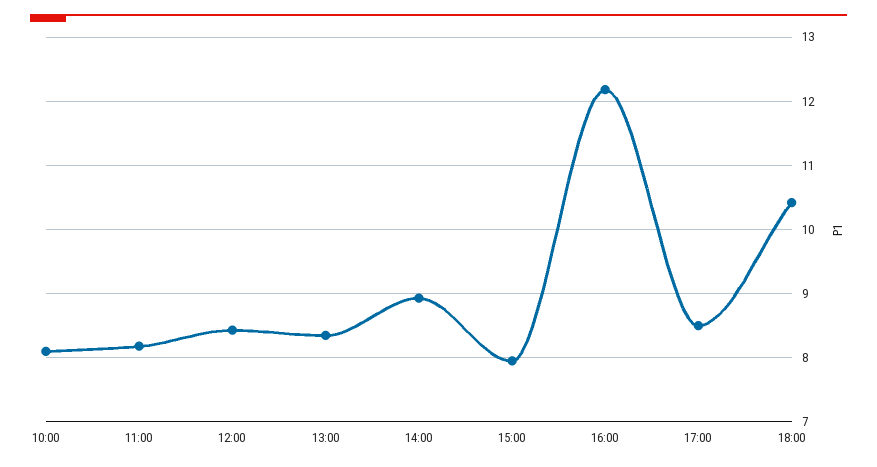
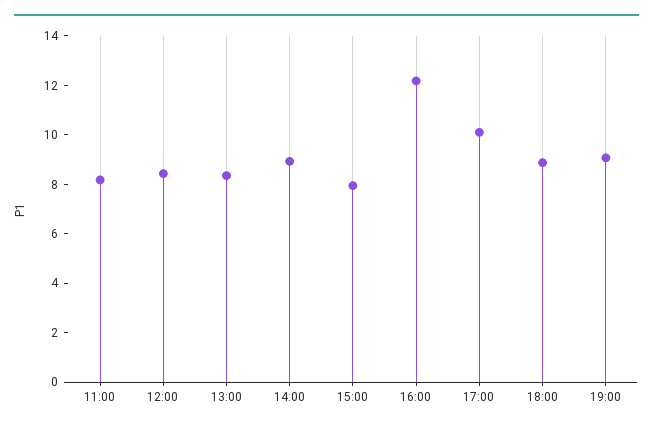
10:00: 8.1 -> none
17:00: 8.5 -> 10
18:00: 10.4 -> 9
19:00: none -> 9

